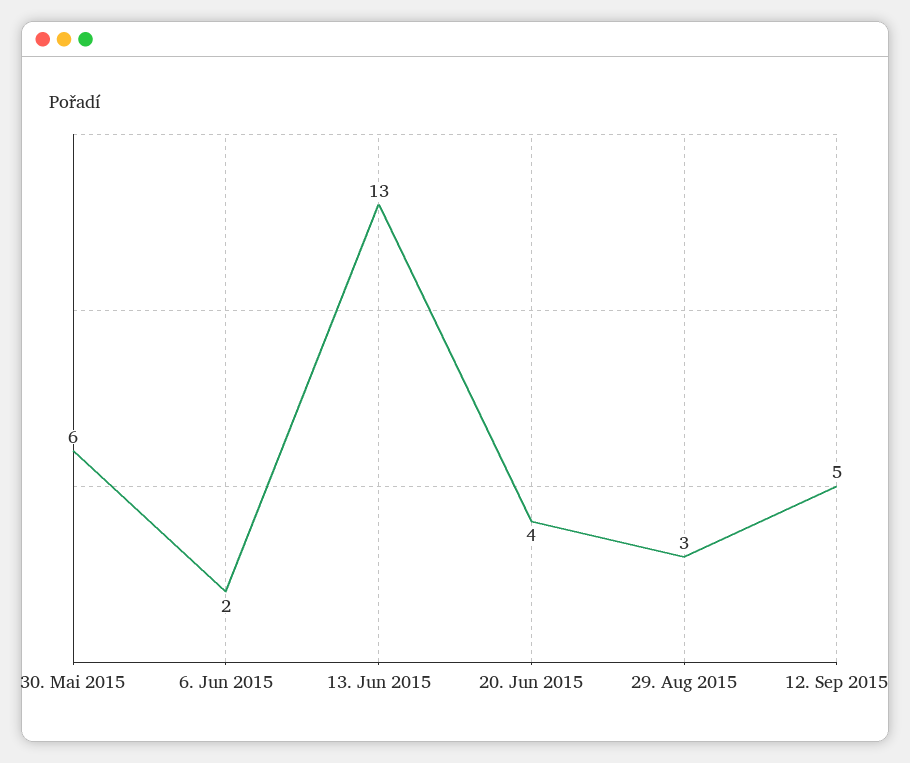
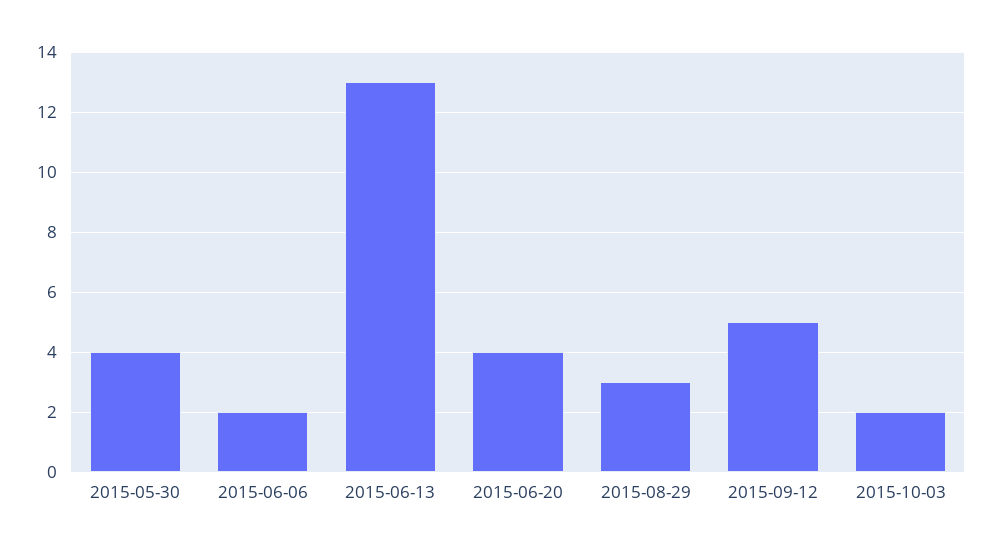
30. Mai 2015: 6 -> 4
2015-10-03: none -> 2

